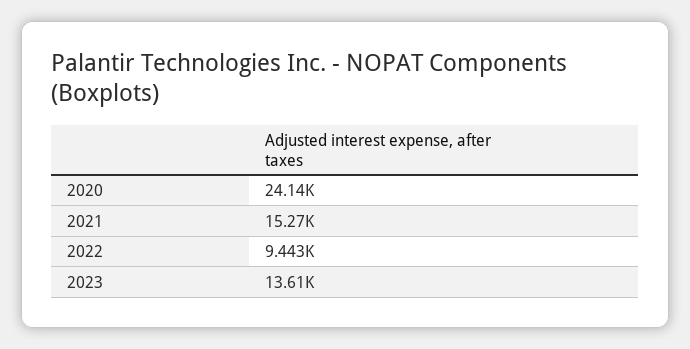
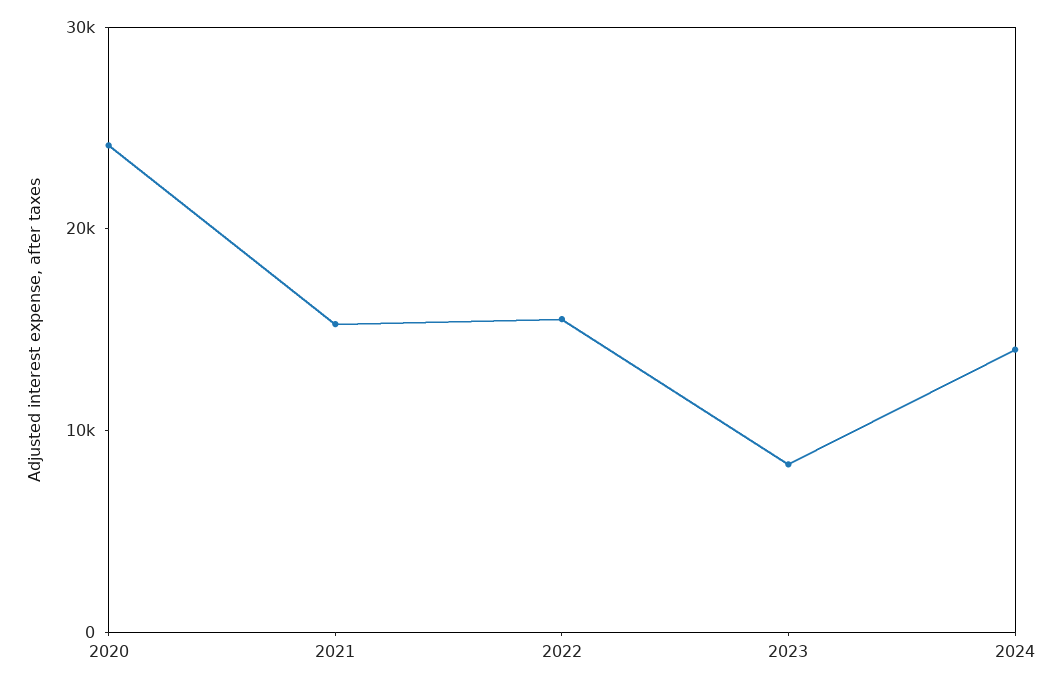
2022: 9443 -> 16000
2023: 13610 -> 8000
2024: none -> 14000

